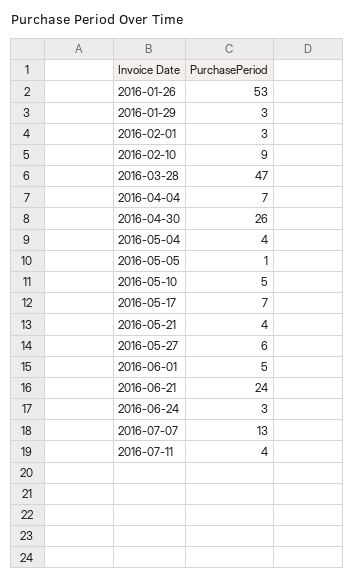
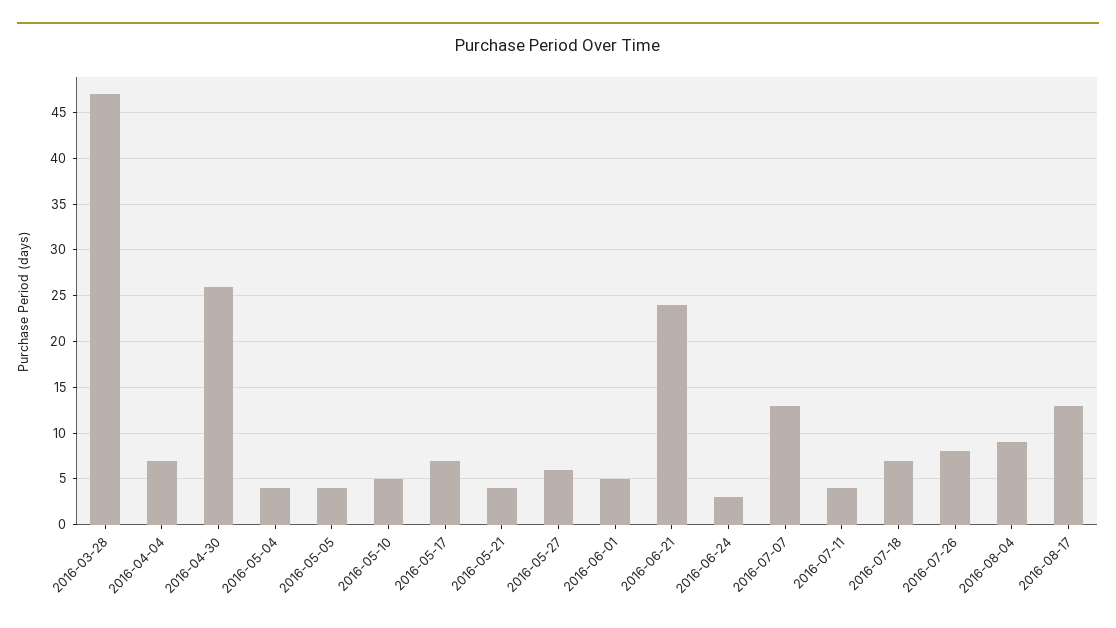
2016-01-26: 53 -> none
2016-01-29: 3 -> none
2016-02-01: 3 -> none
2016-02-10: 9 -> none
2016-05-05: 1 -> 4
2016-07-18: none -> 7
2016-07-26: none -> 8
2016-08-04: none -> 9
2016-08-17: none -> 13

